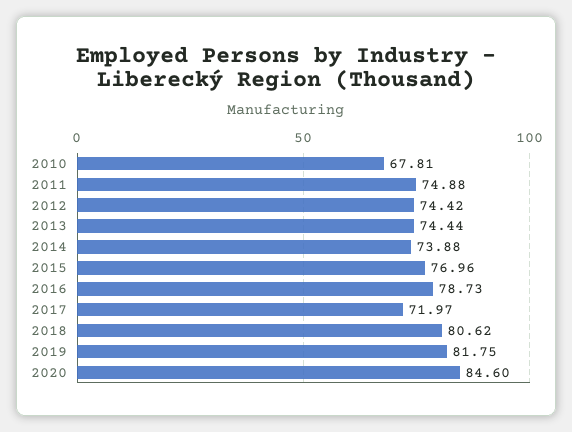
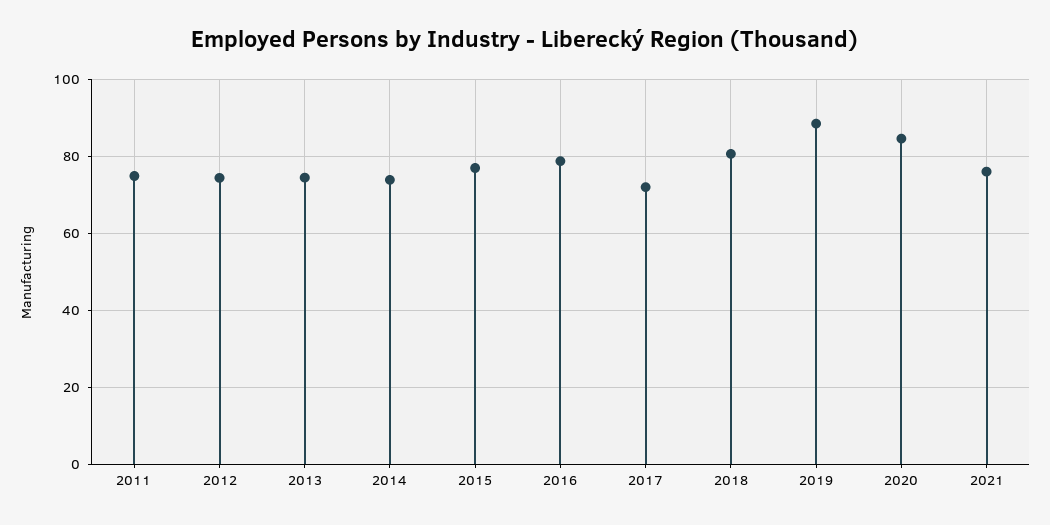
2010: 67.81 -> none
2019: 81.75 -> 88
2021: none -> 76

